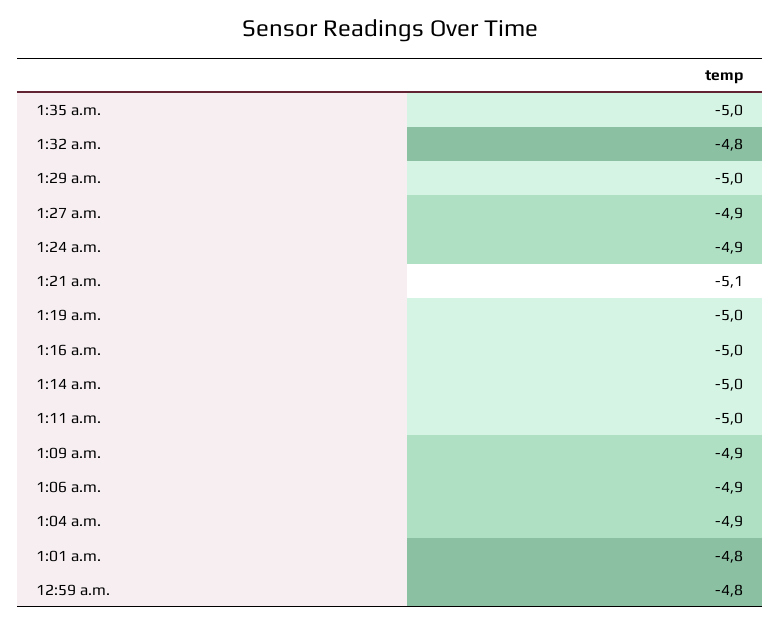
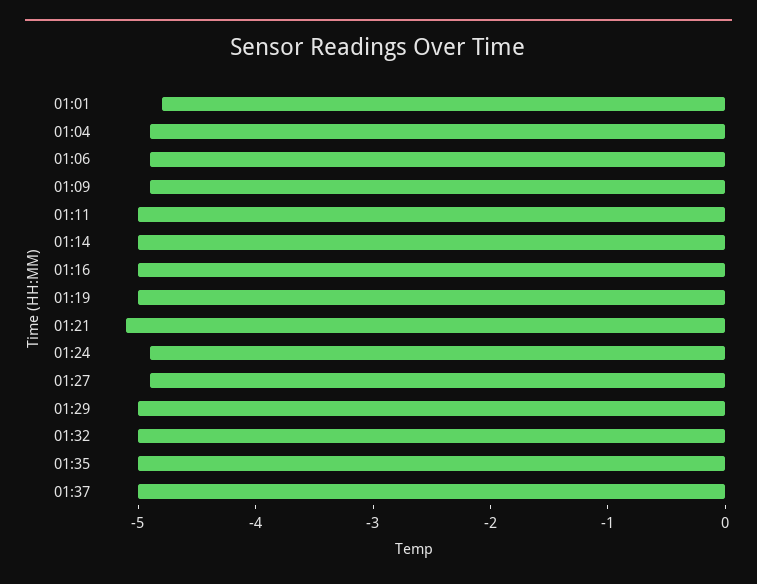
1:32 a.m.: -4.8 -> -5
12:59 a.m.: -4.8 -> none
01:37: none -> -5

